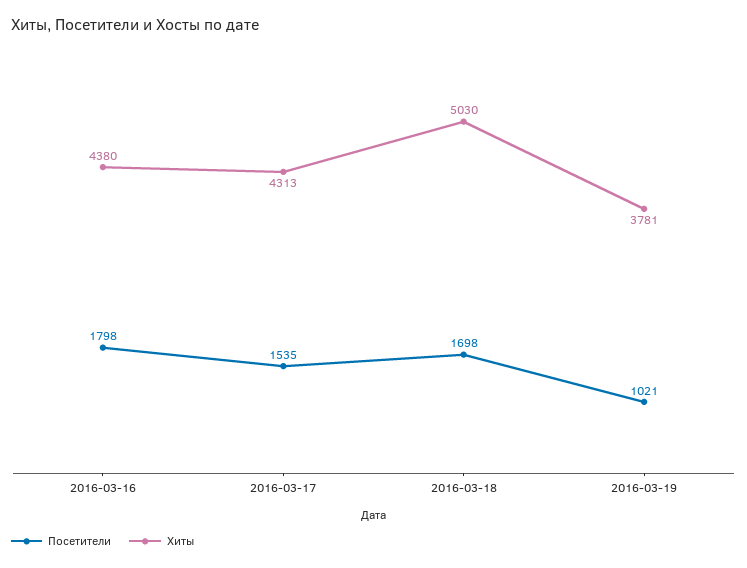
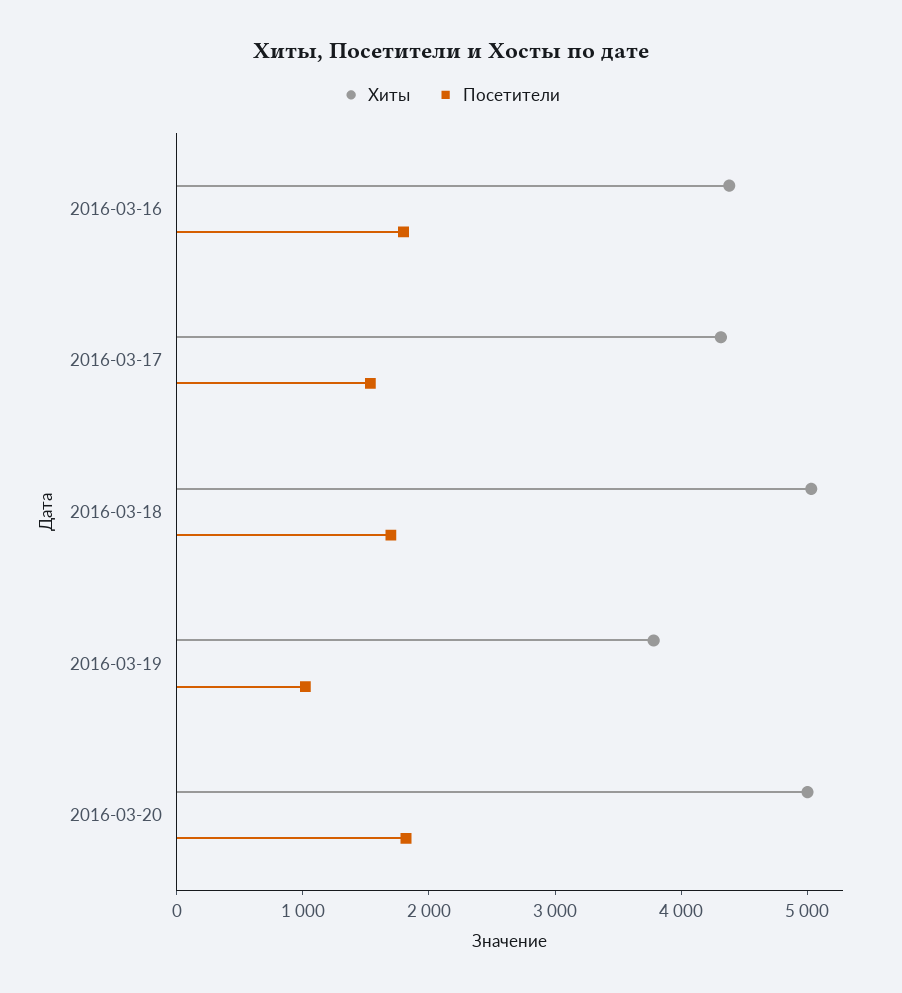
Хиты, 2016-03-20: none -> 5000
Посетители, 2016-03-20: none -> 1800

